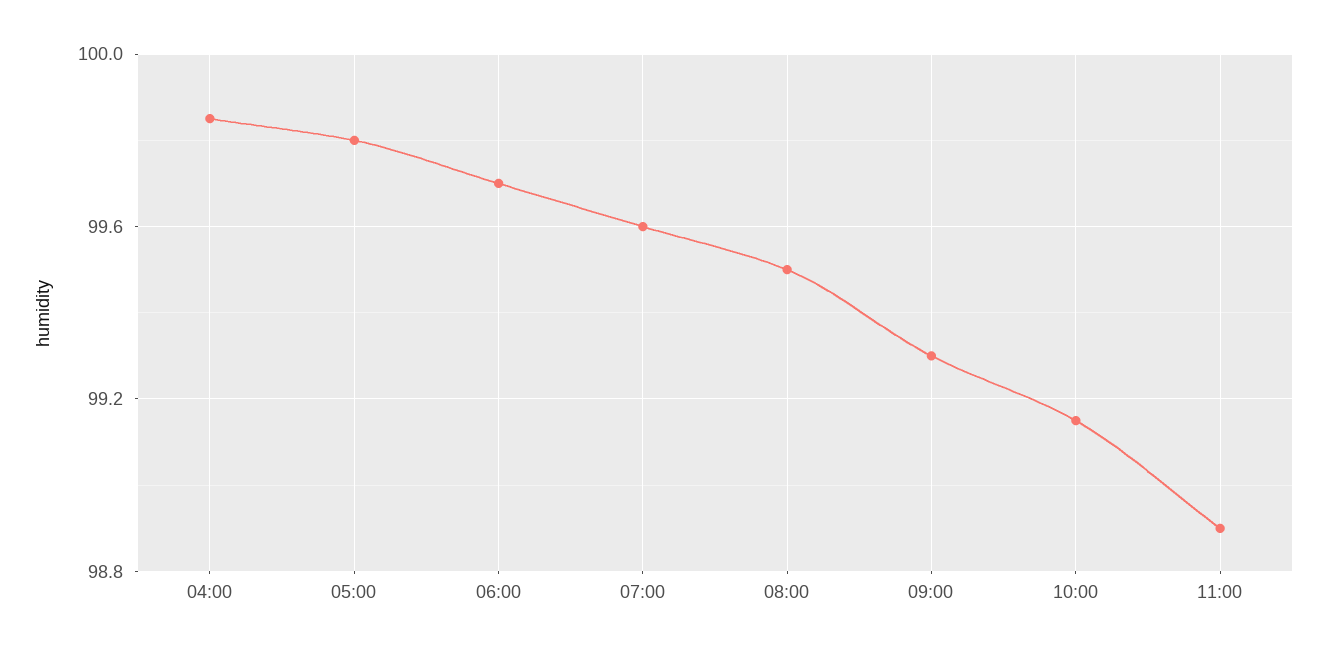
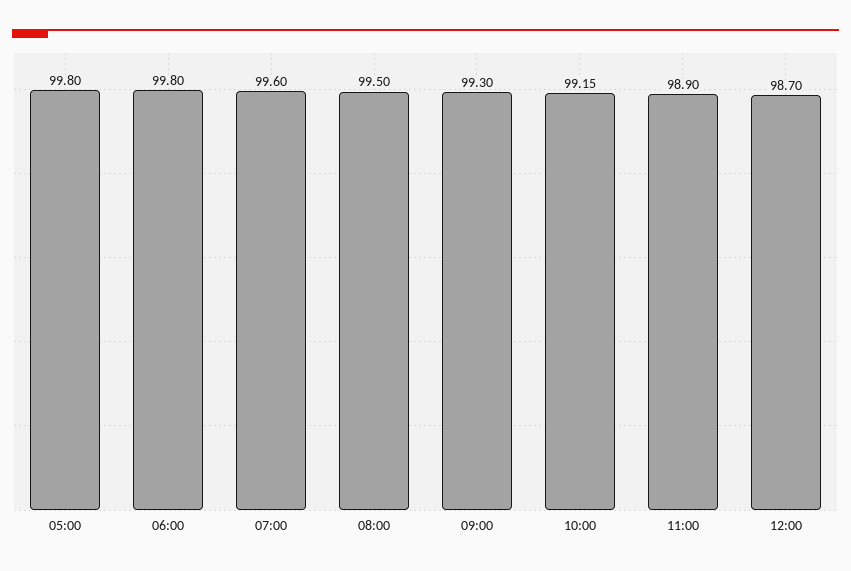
04:00: 99.85 -> none
06:00: 99.7 -> 99.8
12:00: none -> 98.7

